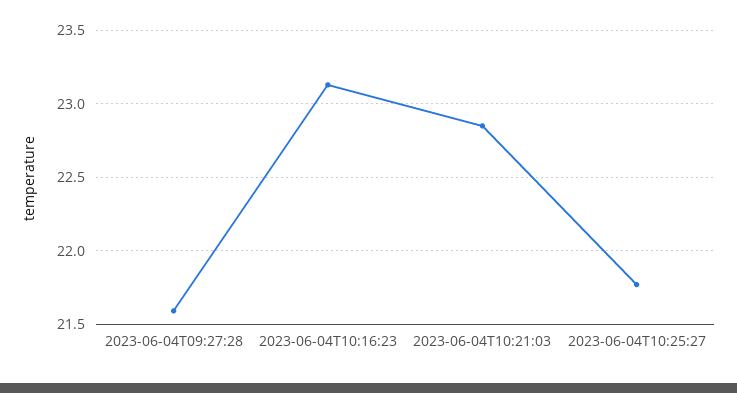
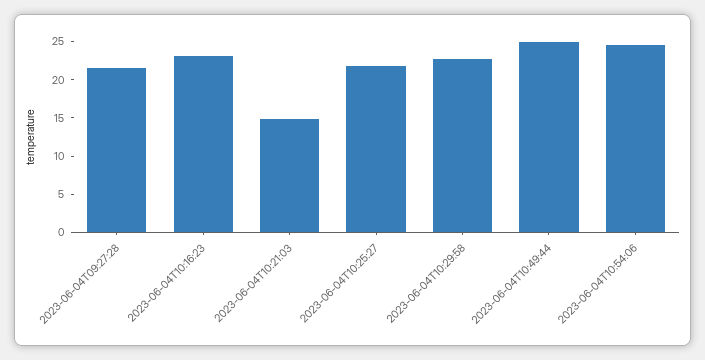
2023-06-04T10:21:03: 22.85 -> 15
2023-06-04T10:29:58: none -> 22.5
2023-06-04T10:49:44: none -> 25
2023-06-04T10:54:06: none -> 25

